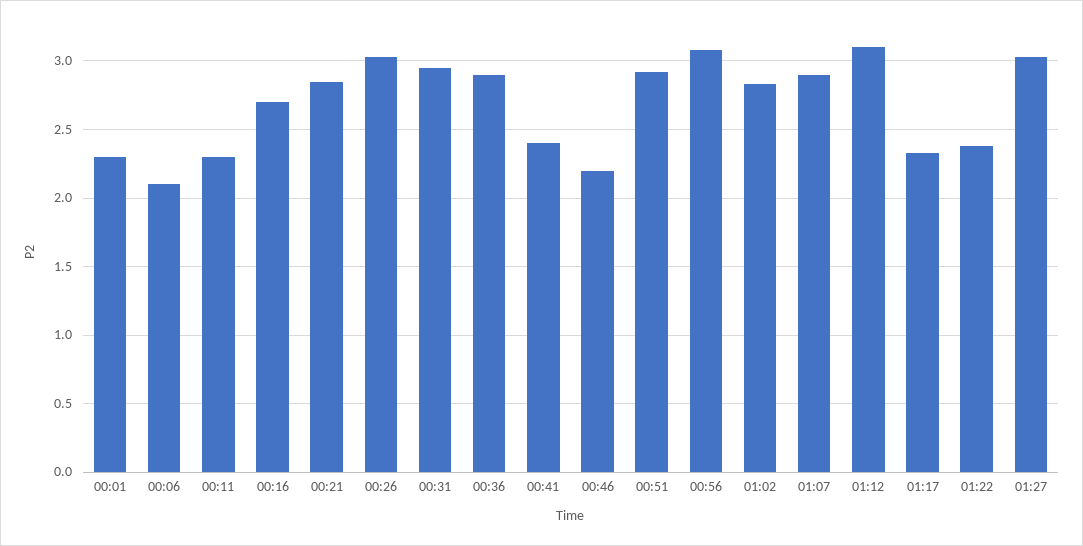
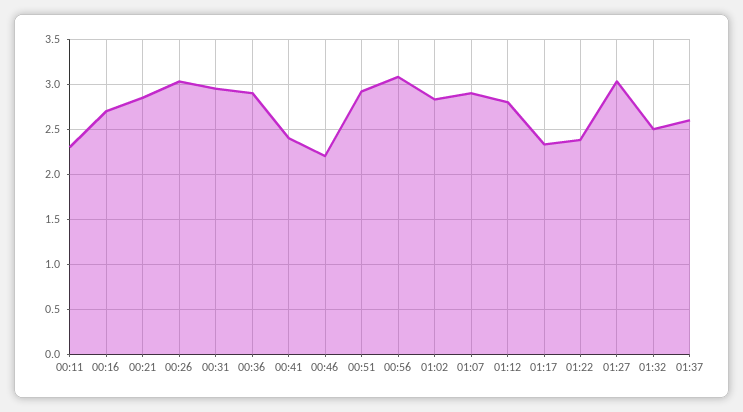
00:01: 2.3 -> none
00:06: 2.1 -> none
01:12: 3.1 -> 2.8
01:32: none -> 2.5
01:37: none -> 2.6

